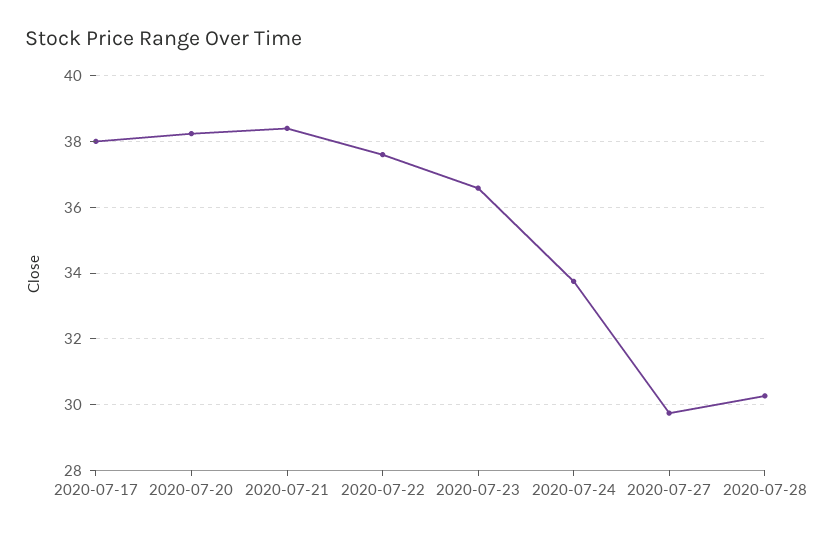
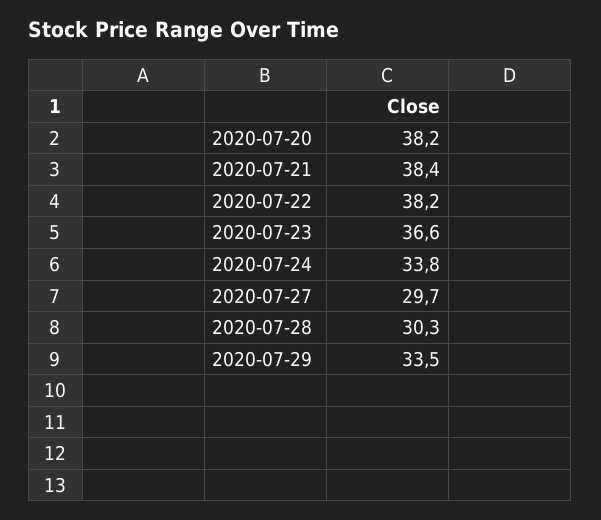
2020-07-17: 38 -> none
2020-07-22: 37.6 -> 38.2
2020-07-29: none -> 33.5

